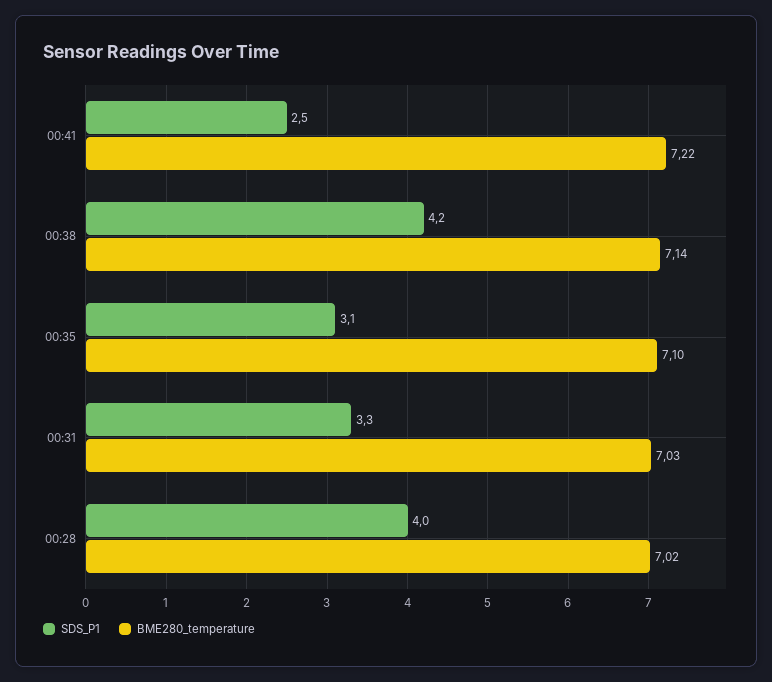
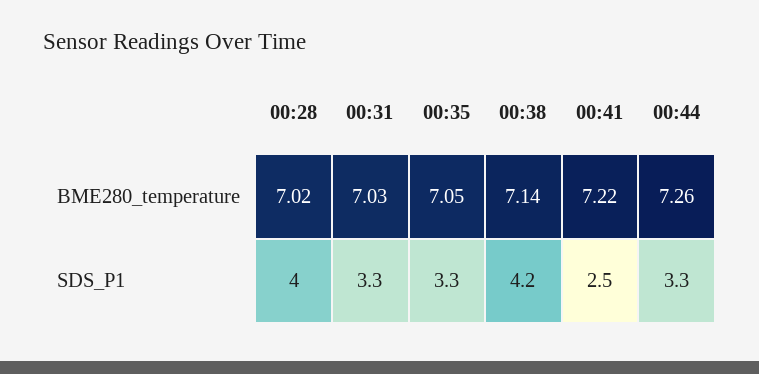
SDS_P1, 00:35: 3.1 -> 3.3
BME280_temperature, 00:35: 7.1 -> 7.05
BME280_temperature, 00:44: none -> 7.26
SDS_P1, 00:44: none -> 3.3

